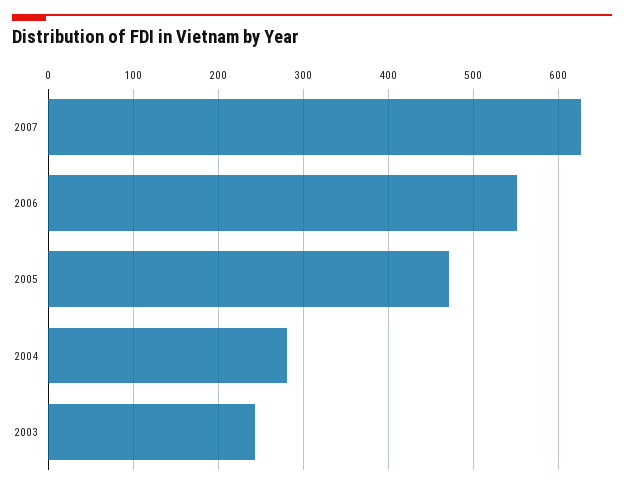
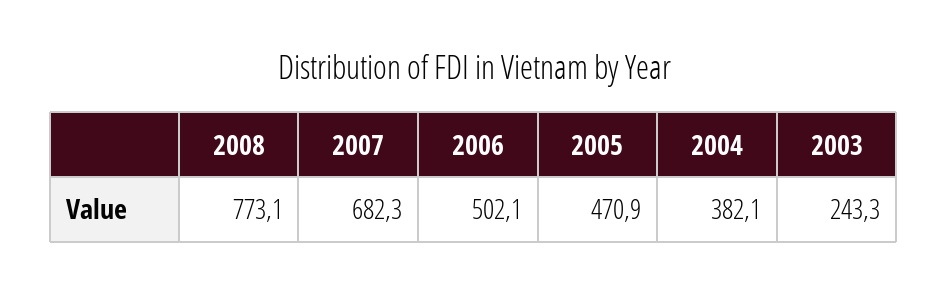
2007: 630 -> 682.3
2006: 550 -> 502.1
2004: 280 -> 382.1
2008: none -> 773.1

